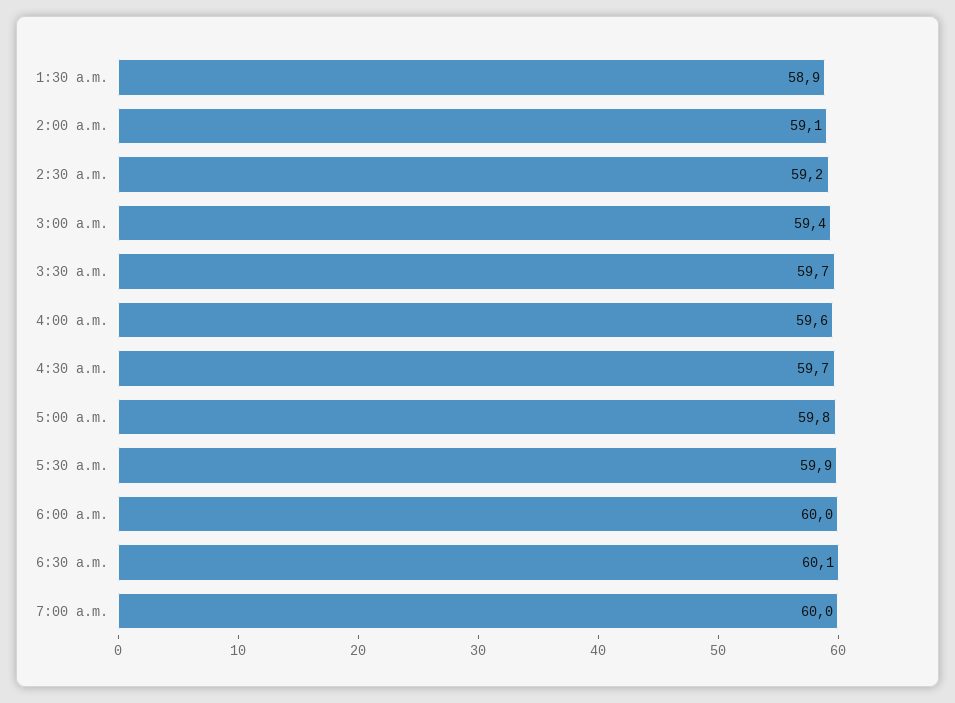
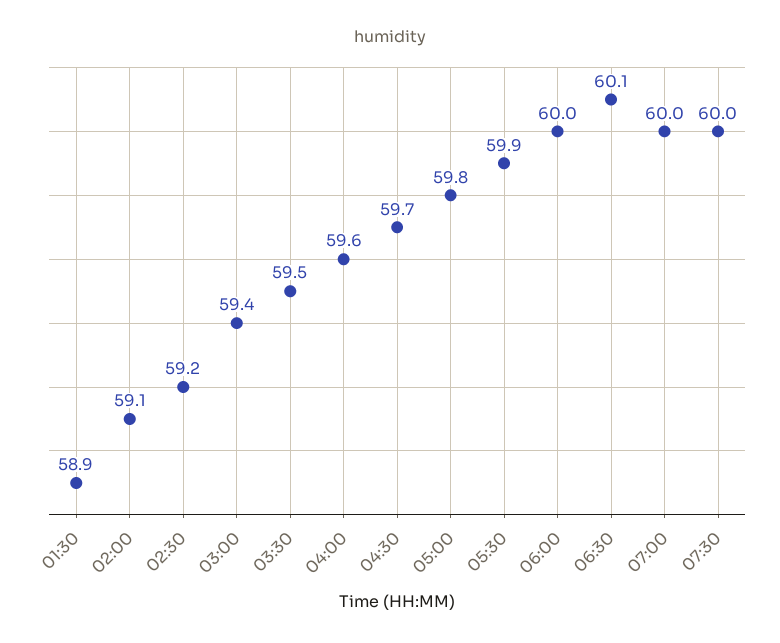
3:30 a.m.: 59.7 -> 59.5
07:30: none -> 60

